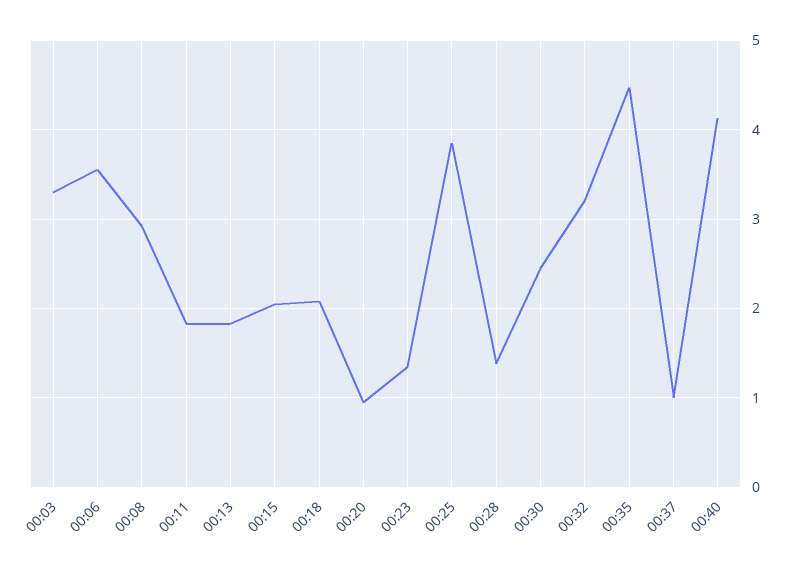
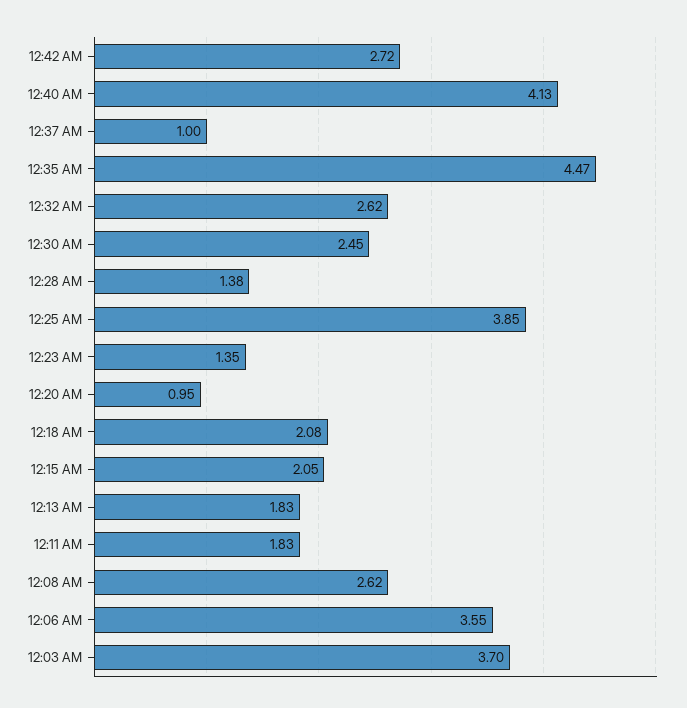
00:03: 3.3 -> 3.7
00:08: 2.9 -> 2.62
00:32: 3.2 -> 2.62
12:42 AM: none -> 2.72

